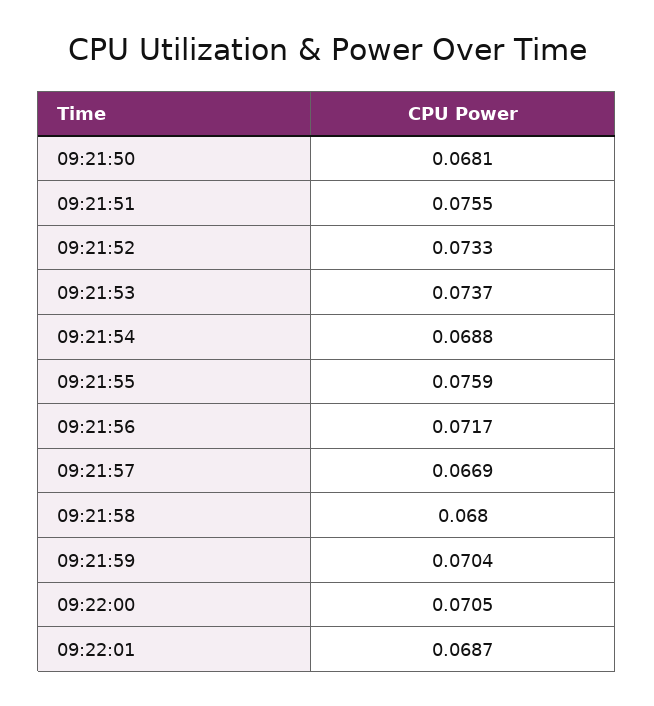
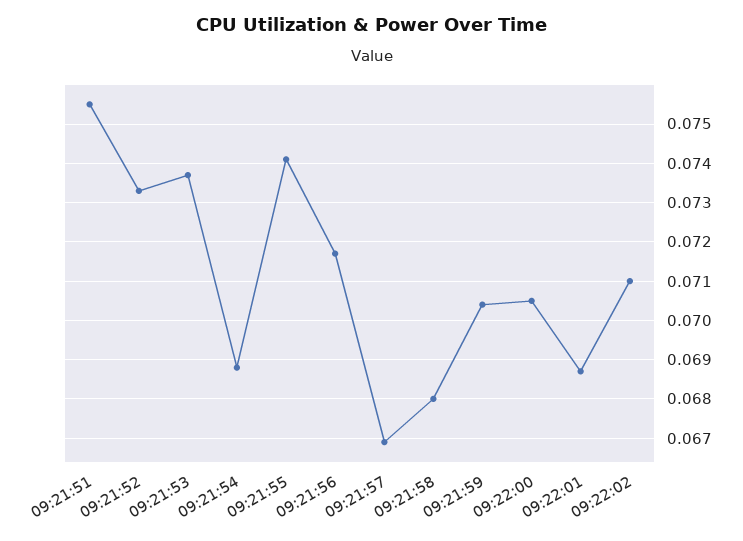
09:21:50: 0.0681 -> none
09:21:55: 0.0759 -> 0.074
09:22:02: none -> 0.071

